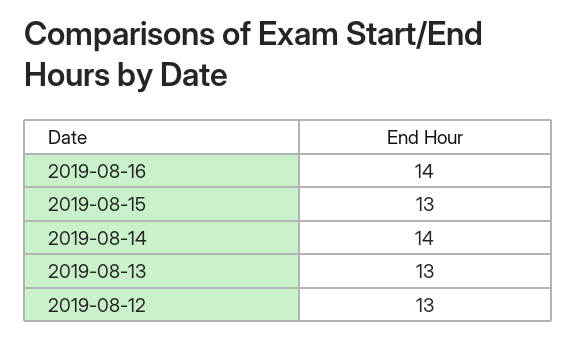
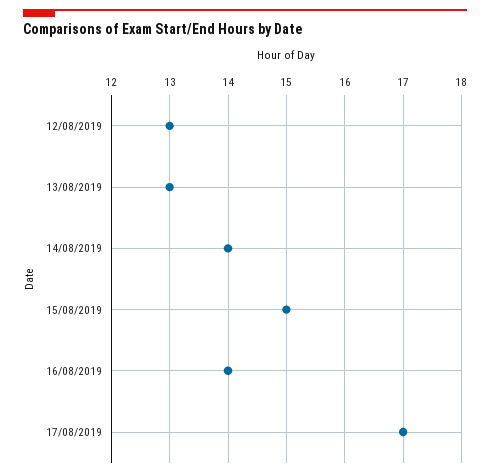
2019-08-15: 13 -> 15
17/08/2019: none -> 17

